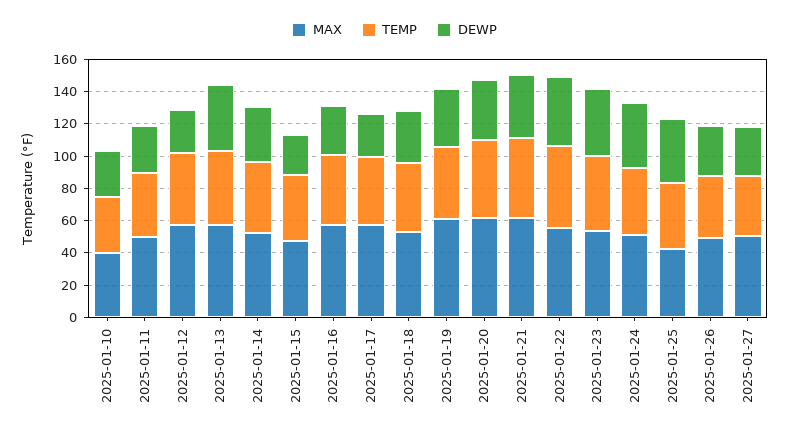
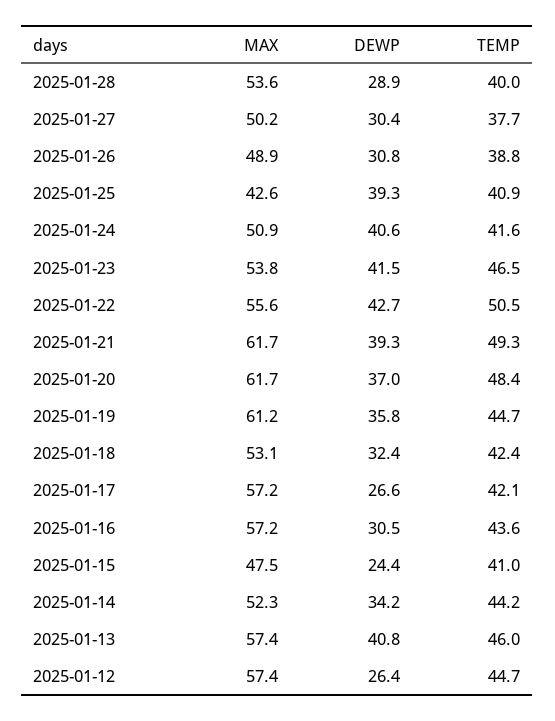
MAX, 2025-01-10: 40 -> none
TEMP, 2025-01-10: 35 -> none
DEWP, 2025-01-10: 30 -> none
MAX, 2025-01-11: 50 -> none
TEMP, 2025-01-11: 40 -> none
DEWP, 2025-01-11: 30 -> none
MAX, 2025-01-28: none -> 53.6
DEWP, 2025-01-28: none -> 28.9
TEMP, 2025-01-28: none -> 40

